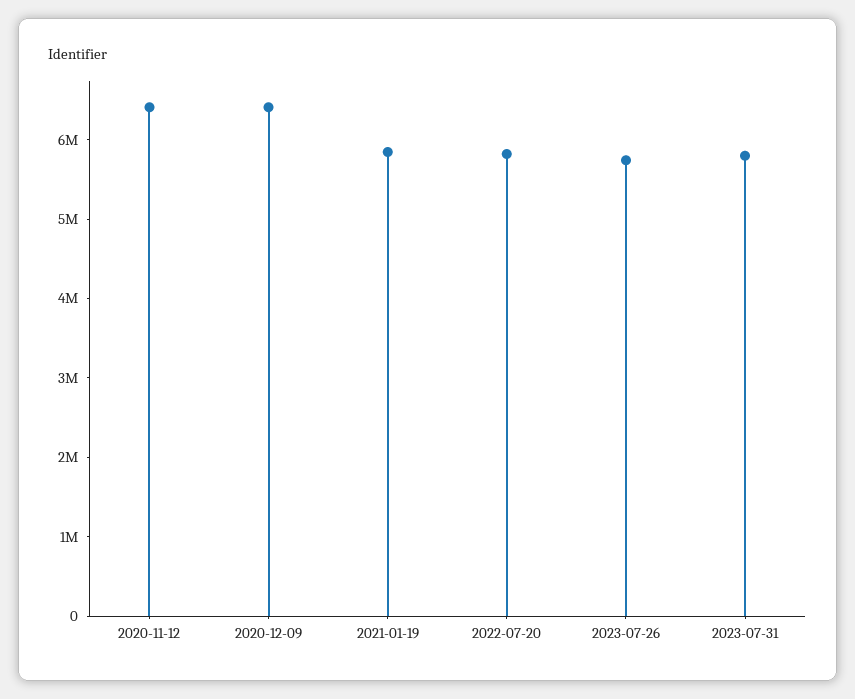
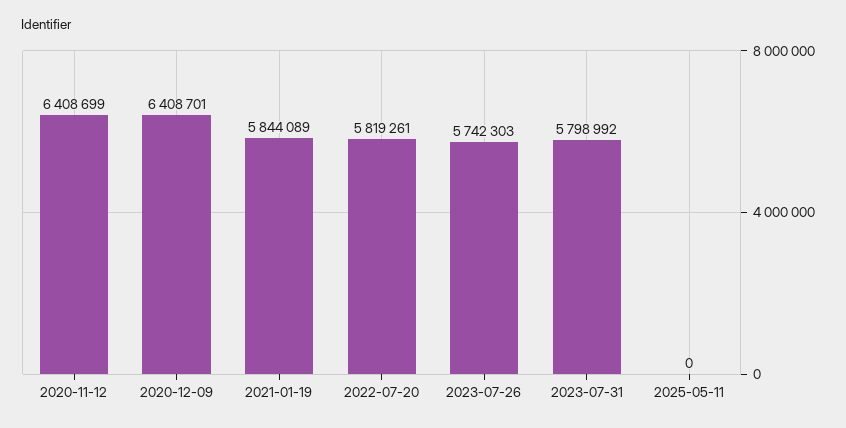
2025-05-11: none -> 0

